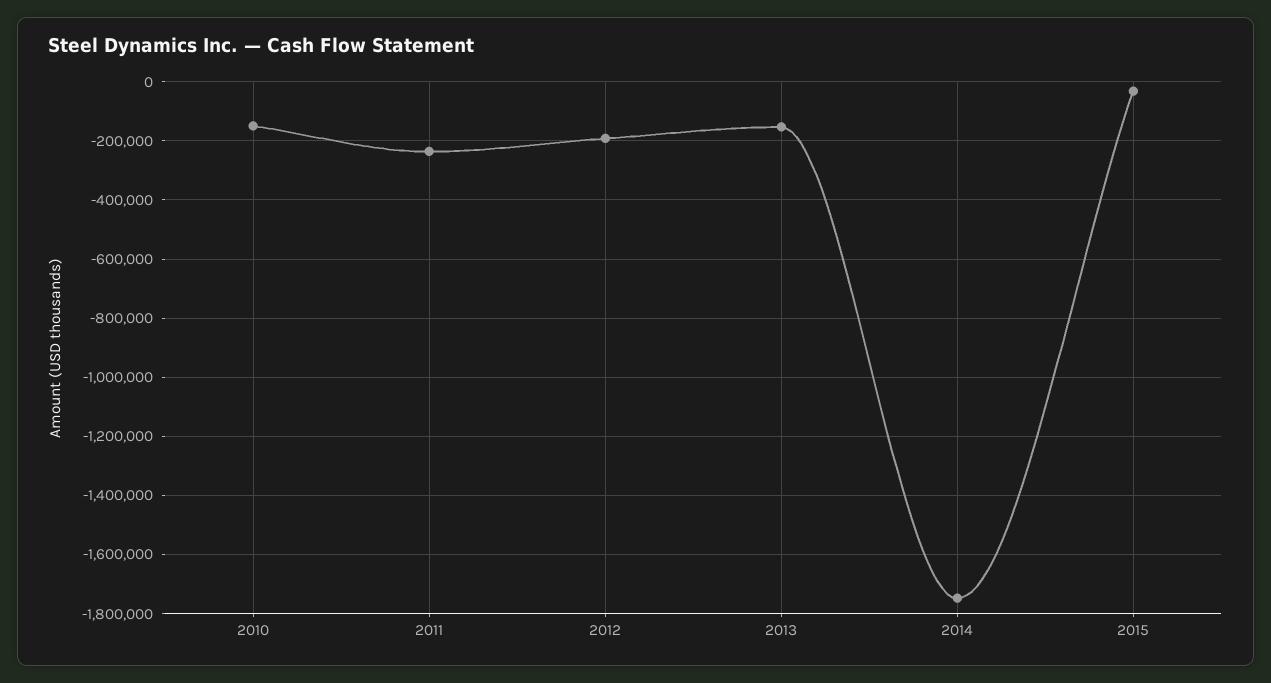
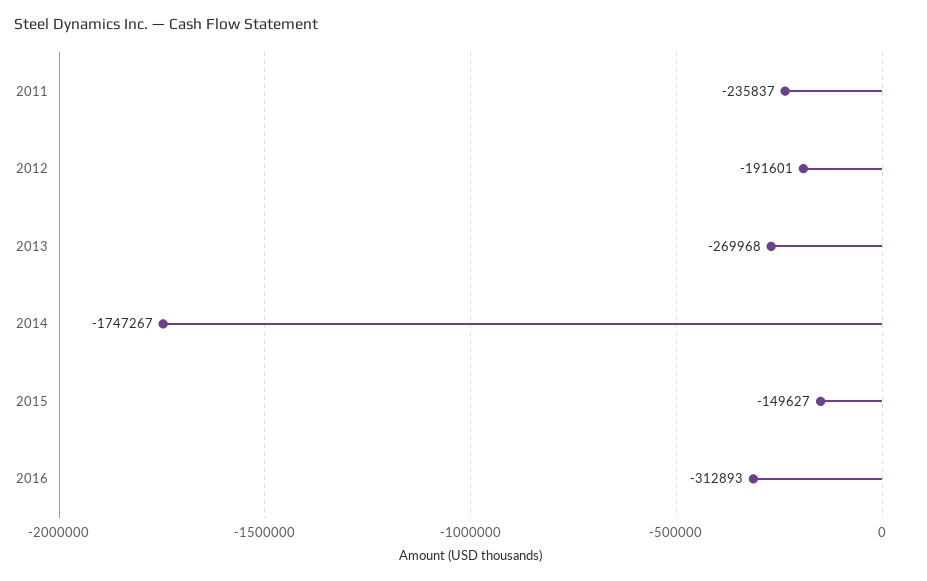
2010: -150000 -> none
2013: -150000 -> -269968
2015: -25000 -> -149627
2016: none -> -312893

